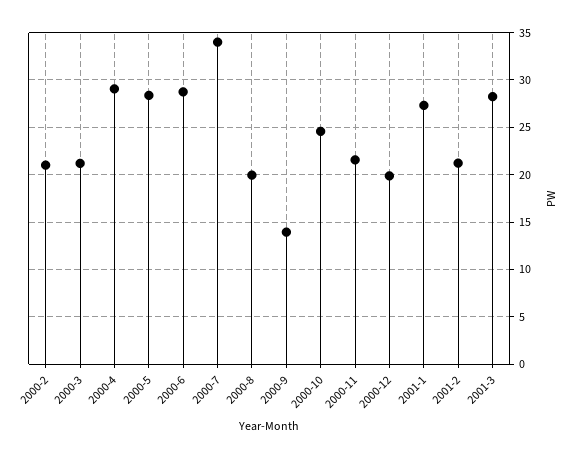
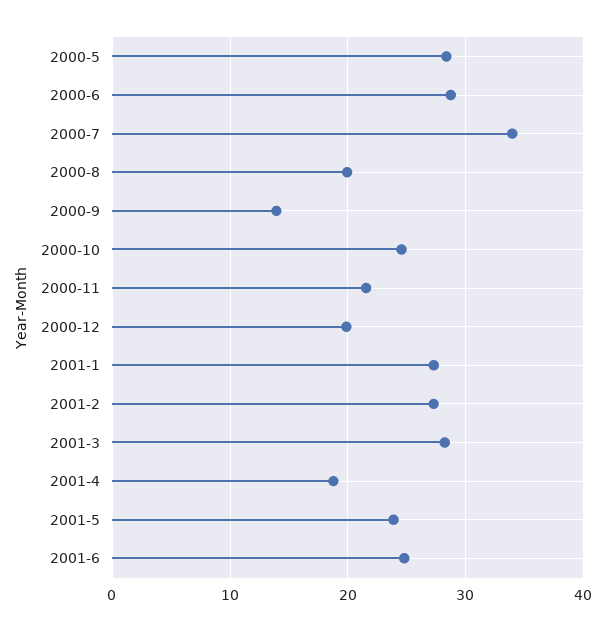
2000-2: 21 -> none
2000-3: 21 -> none
2000-4: 29 -> none
2001-2: 21 -> 27
2001-4: none -> 19
2001-5: none -> 24
2001-6: none -> 25

